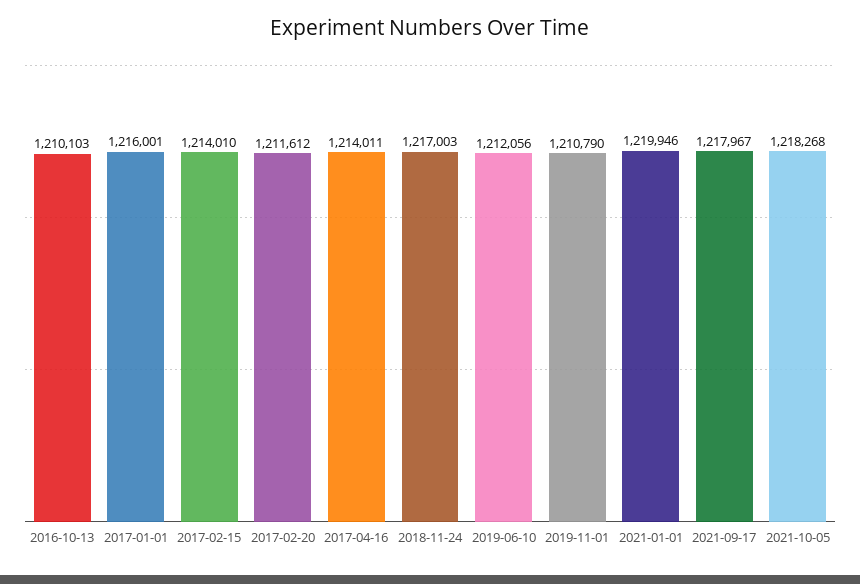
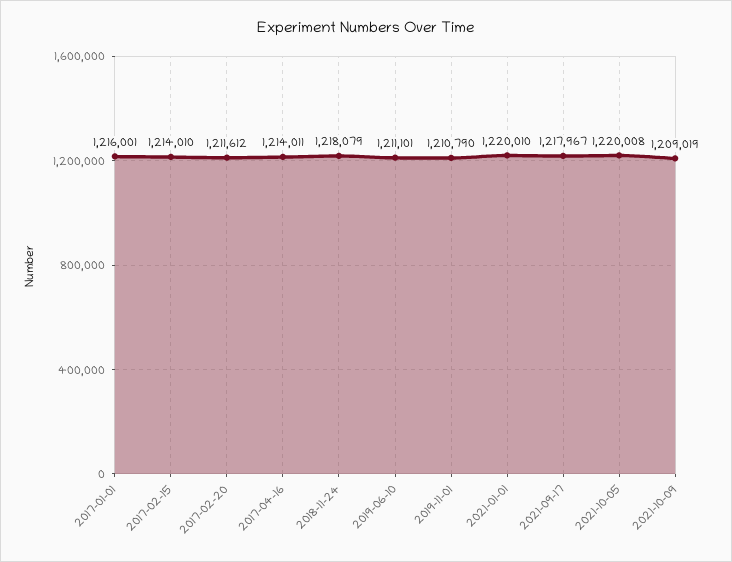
2016-10-13: 1210103 -> none
2018-11-24: 1217003 -> 1218079
2019-06-10: 1212056 -> 1211101
2021-01-01: 1219946 -> 1220010
2021-10-05: 1218268 -> 1220008
2021-10-09: none -> 1209019

